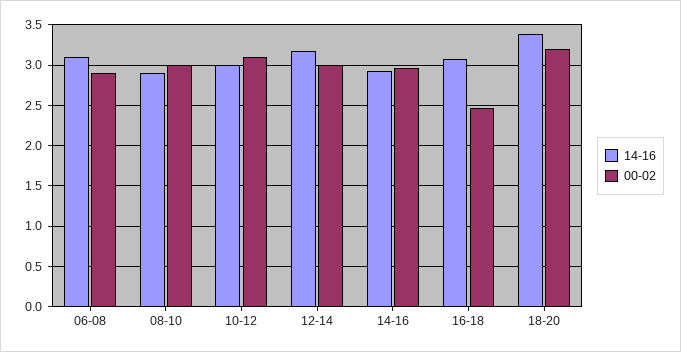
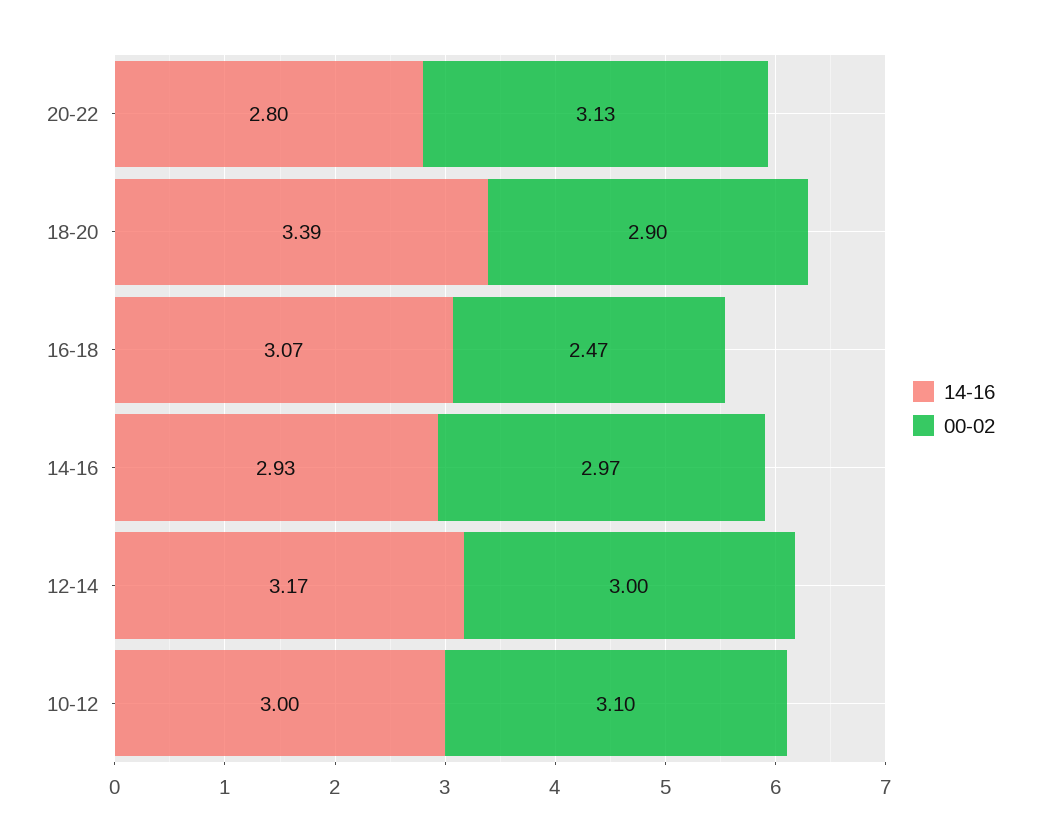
14-16, 06-08: 3.1 -> none
00-02, 06-08: 2.9 -> none
14-16, 08-10: 2.9 -> none
00-02, 08-10: 3 -> none
00-02, 18-20: 3.2 -> 2.9
14-16, 20-22: none -> 2.8
00-02, 20-22: none -> 3.13

